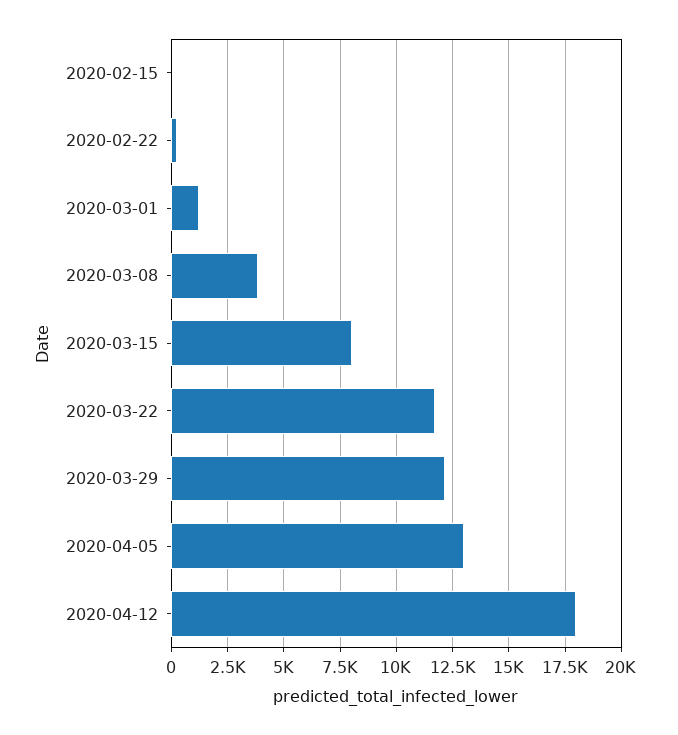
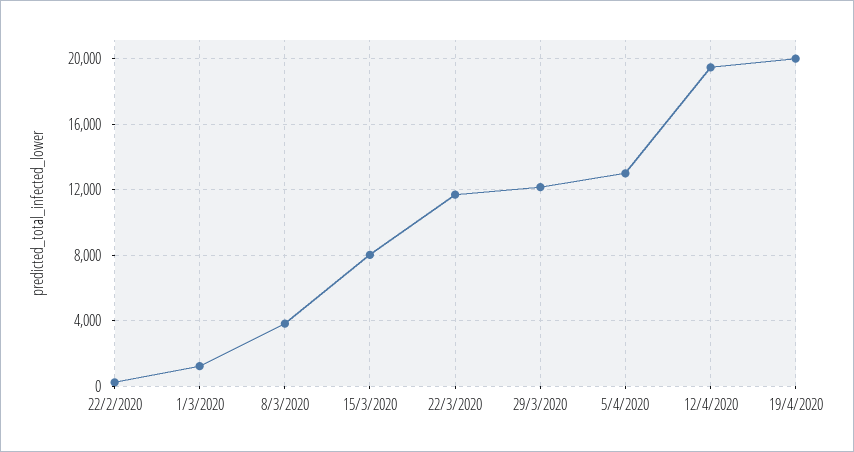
2020-02-15: 0 -> none
2020-04-12: 18000 -> 19500
19/4/2020: none -> 20000

